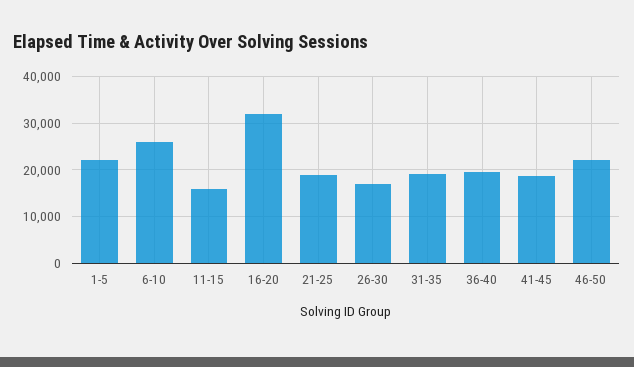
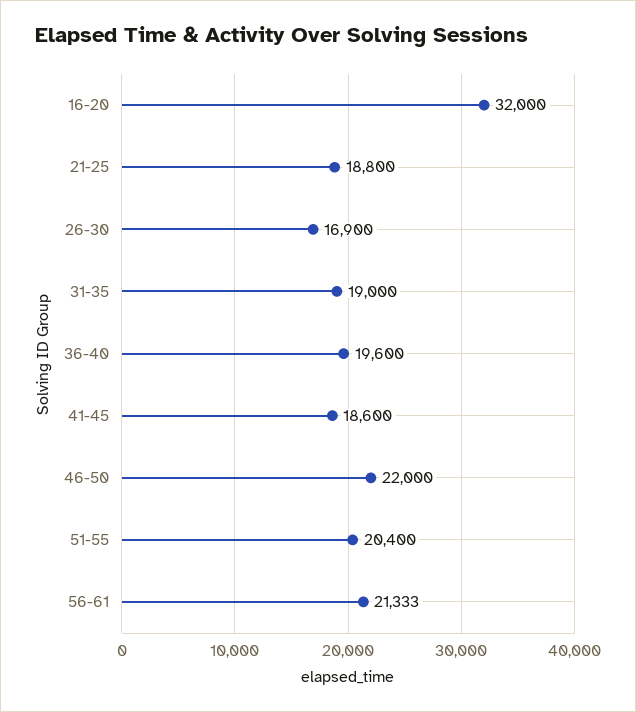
1-5: 22000 -> none
6-10: 26000 -> none
11-15: 16000 -> none
51-55: none -> 20400
56-61: none -> 21333

